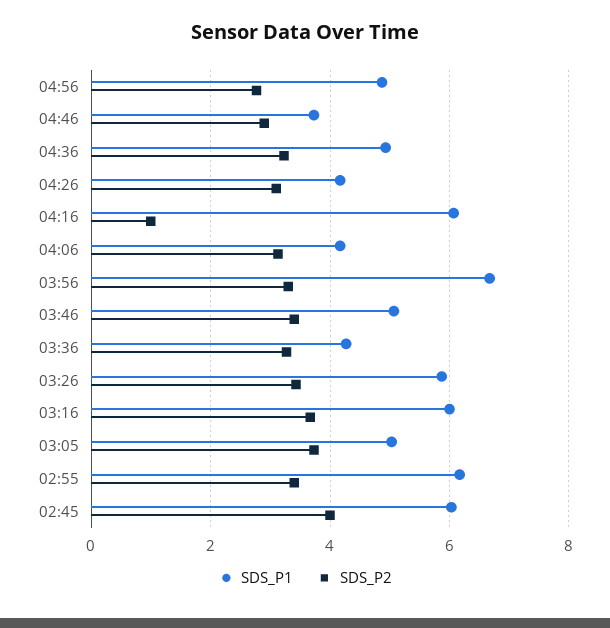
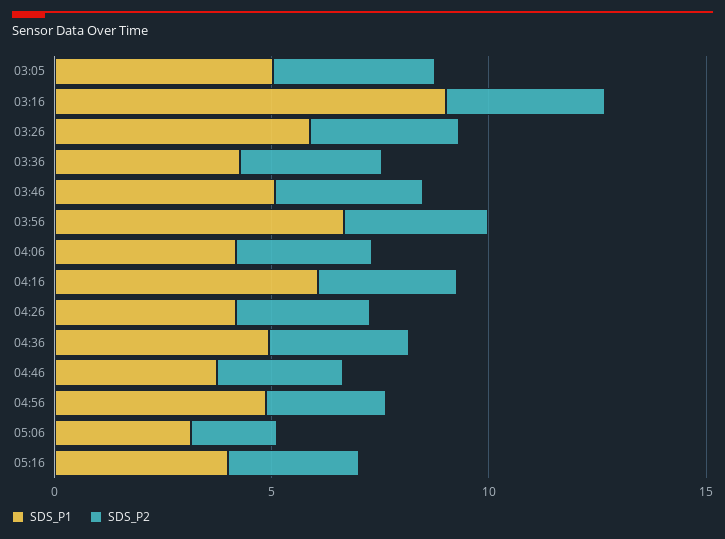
SDS_P2, 04:16: 1 -> 3
SDS_P1, 03:16: 6 -> 9
SDS_P1, 02:55: 6.2 -> none
SDS_P2, 02:55: 3.4 -> none
SDS_P1, 02:45: 6 -> none
SDS_P2, 02:45: 4 -> none
SDS_P1, 05:06: none -> 3
SDS_P2, 05:06: none -> 2
SDS_P1, 05:16: none -> 4
SDS_P2, 05:16: none -> 3

